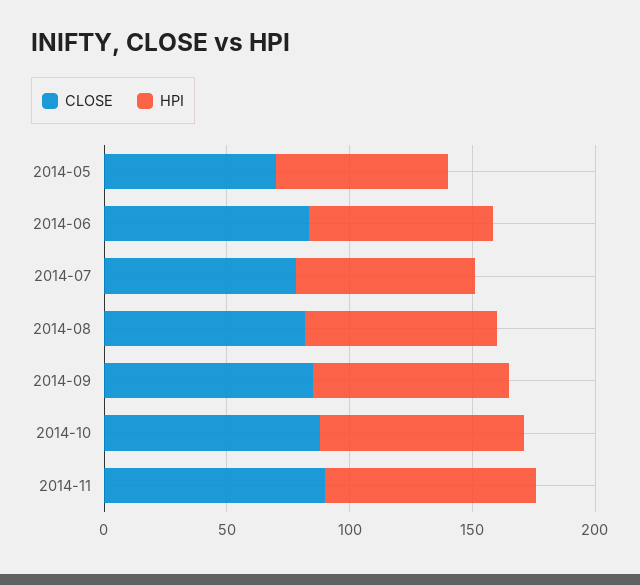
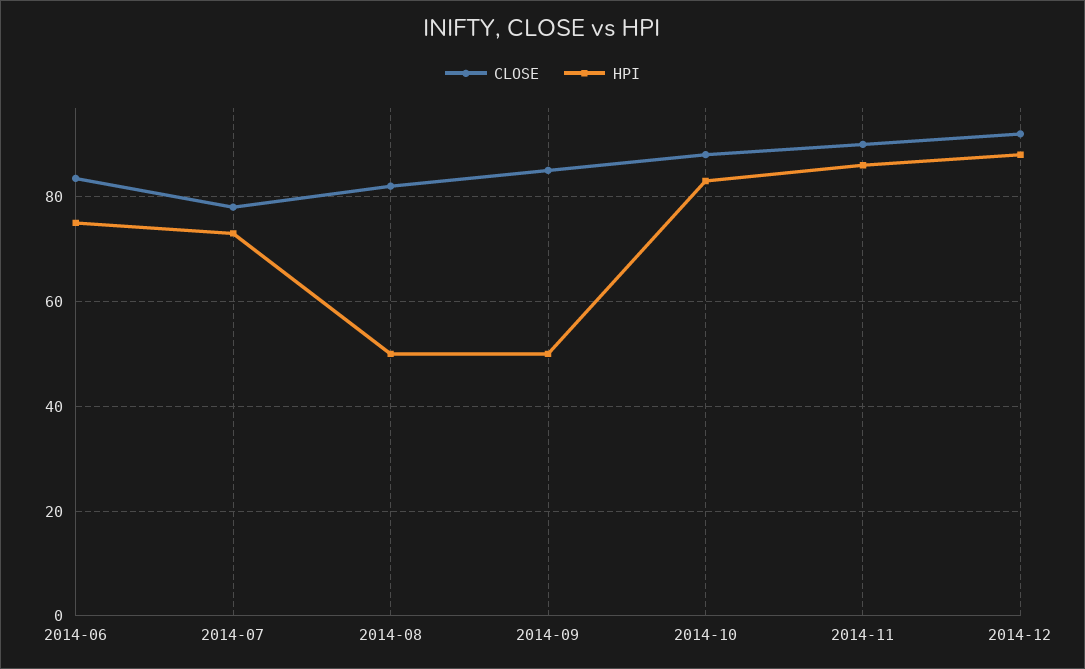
CLOSE, 2014-05: 70 -> none
HPI, 2014-05: 70 -> none
HPI, 2014-08: 80 -> 50
HPI, 2014-09: 80 -> 50
CLOSE, 2014-12: none -> 92
HPI, 2014-12: none -> 88

